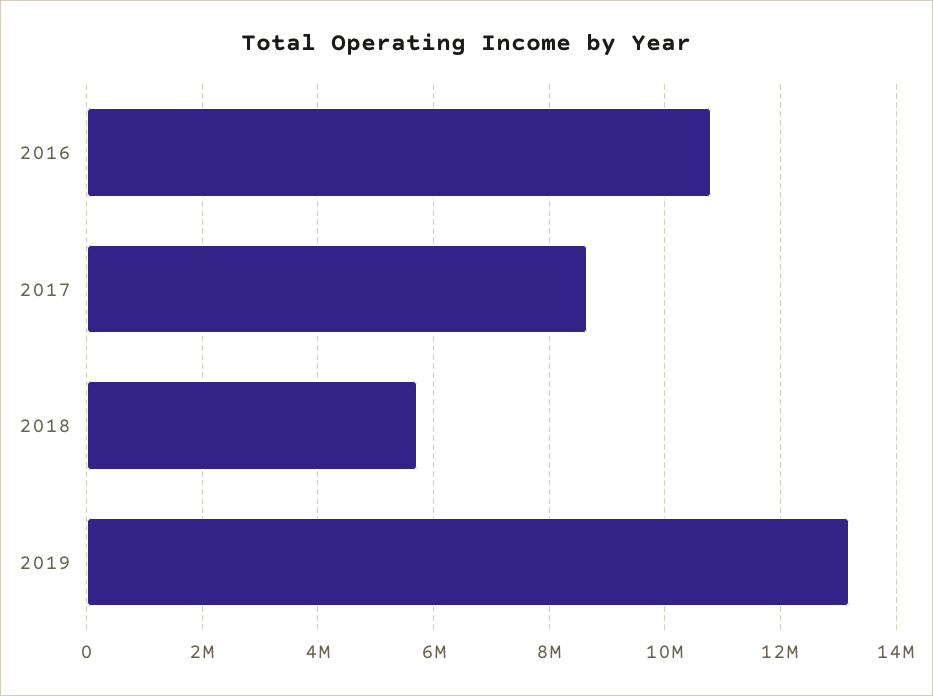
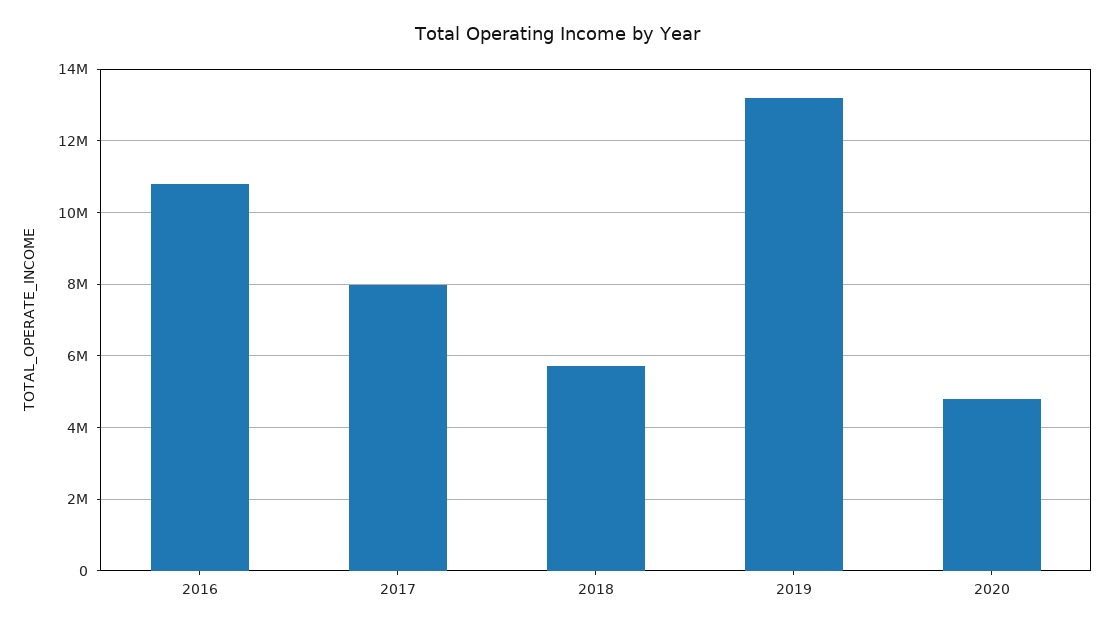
2017: 8600000 -> 8000000
2020: none -> 4800000

